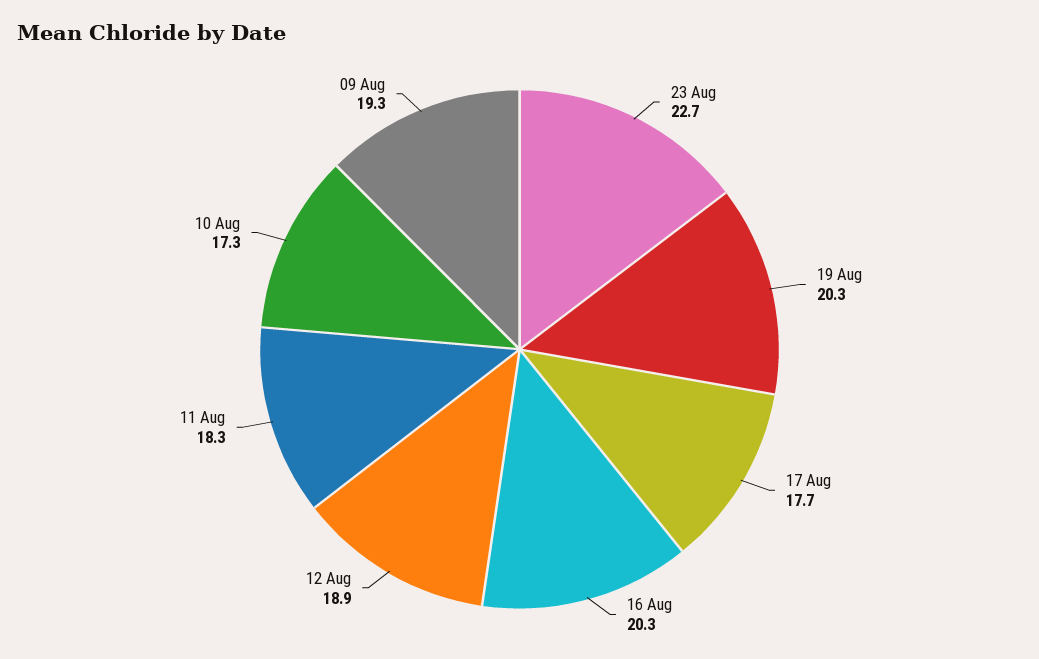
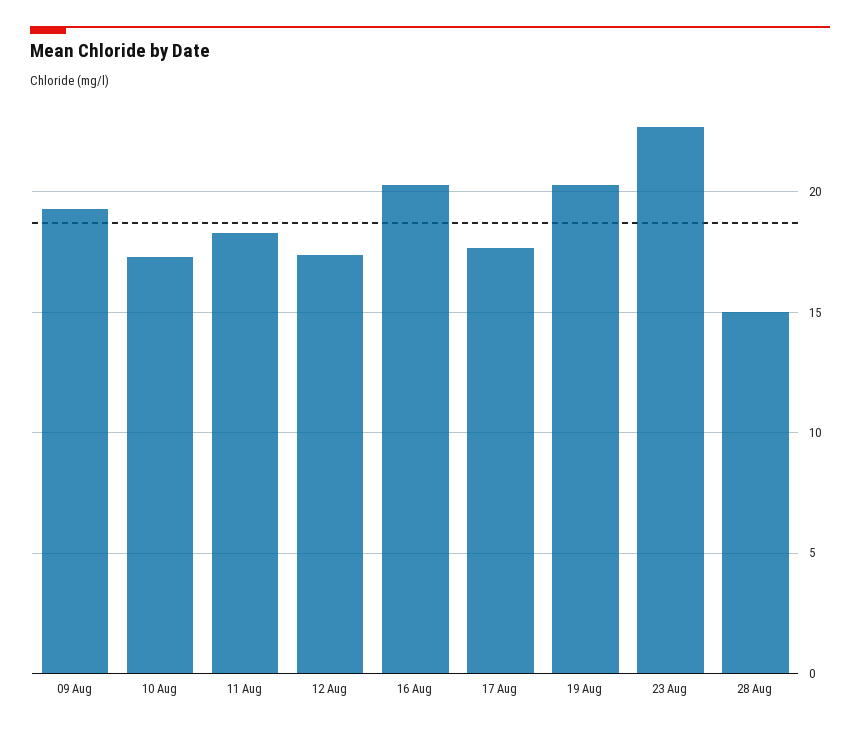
12 Aug: 18.9 -> 17.5
28 Aug: none -> 15

